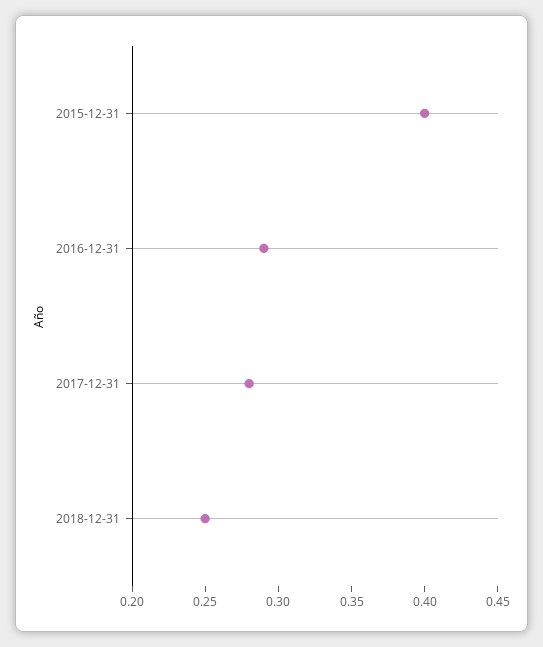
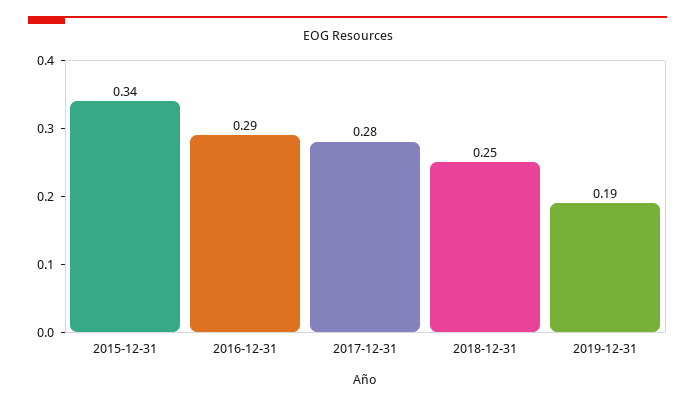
2015-12-31: 0.4 -> 0.34
2019-12-31: none -> 0.19

